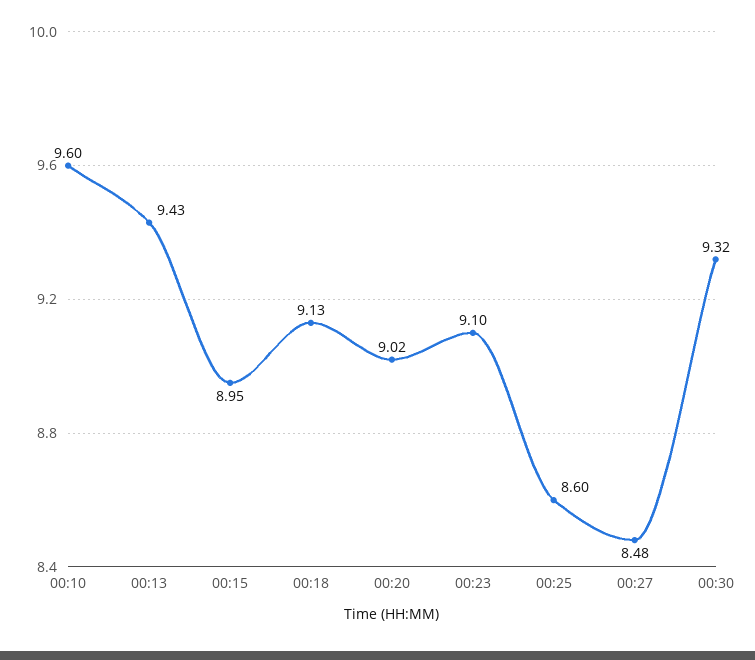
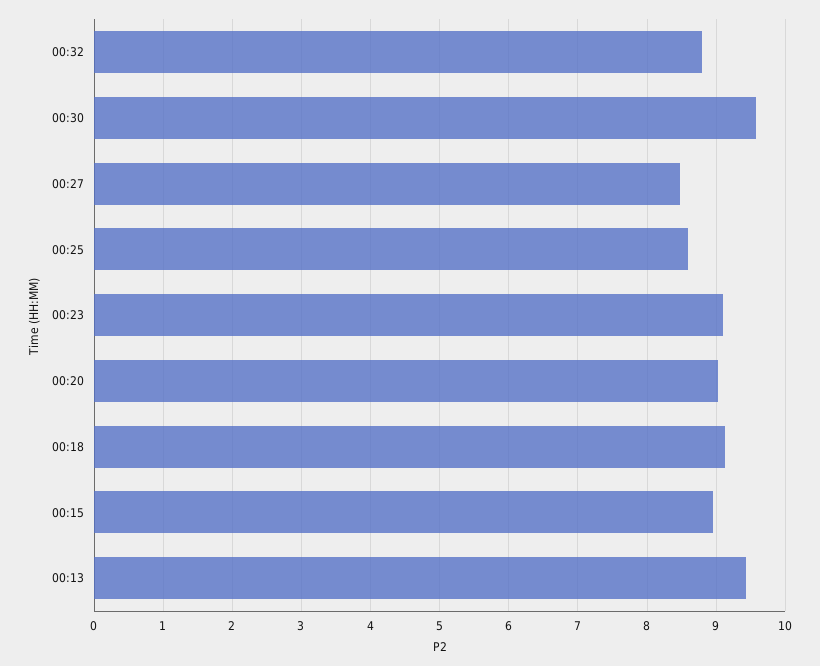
00:10: 9.6 -> none
00:30: 9.32 -> 9.6
00:32: none -> 8.8

